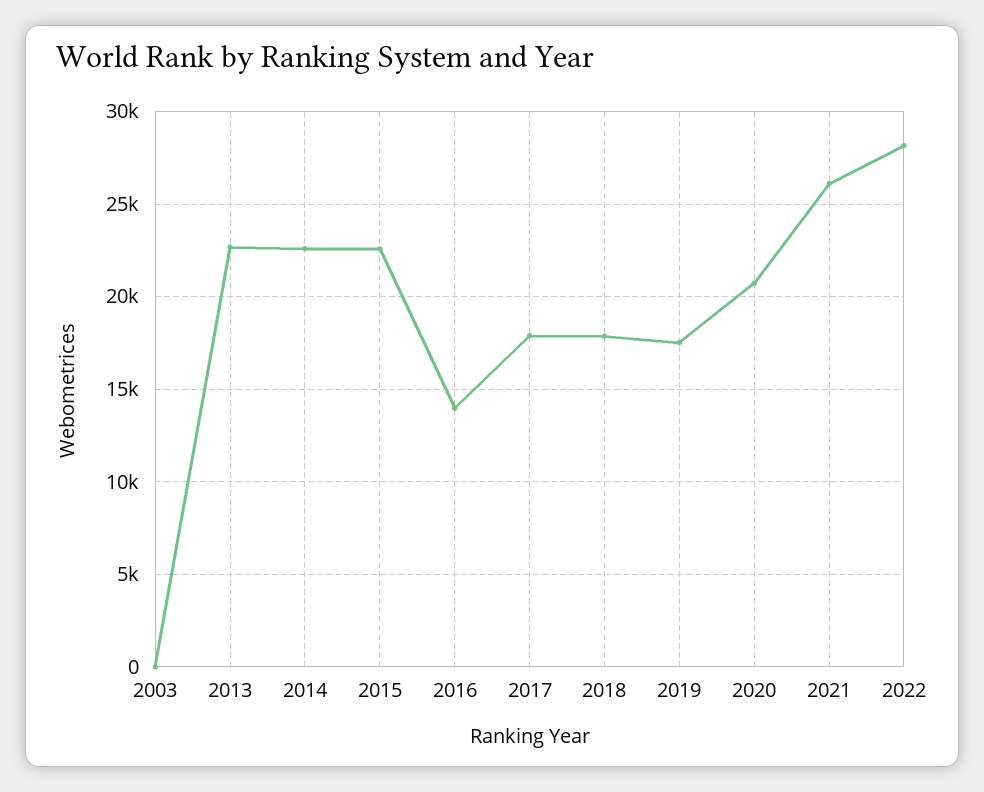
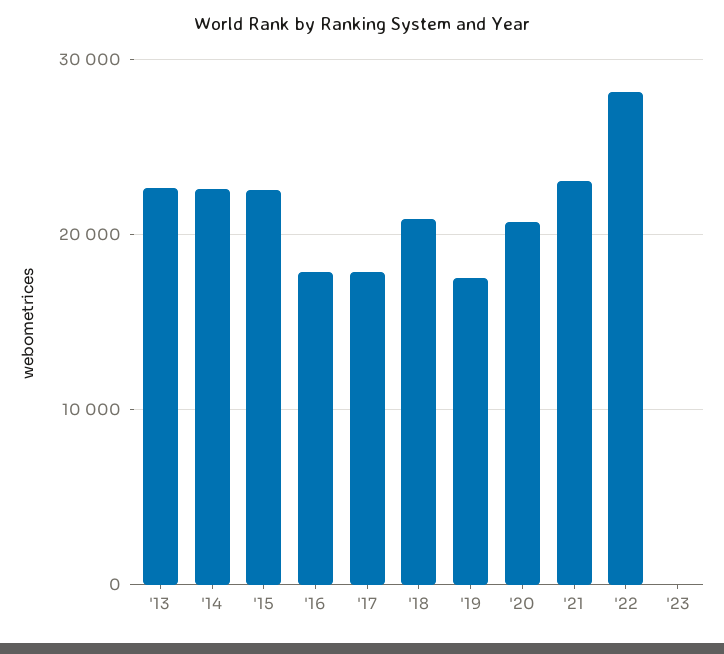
2003: 0 -> none
2016: 14000 -> 18000
2018: 18000 -> 21000
2021: 26000 -> 23000
'23: none -> 0

